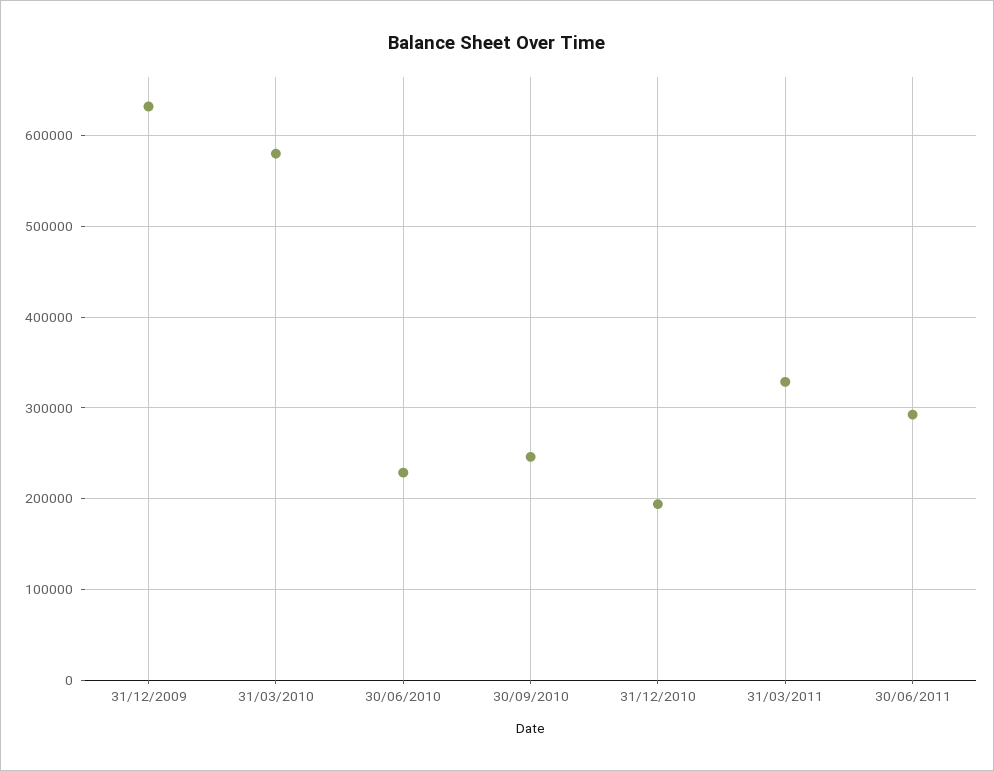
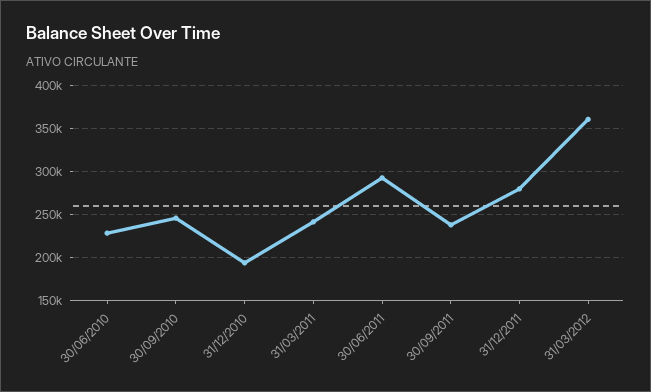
31/12/2009: 630000 -> none
31/03/2010: 580000 -> none
31/03/2011: 330000 -> 240000
30/09/2011: none -> 240000
31/12/2011: none -> 280000
31/03/2012: none -> 360000

